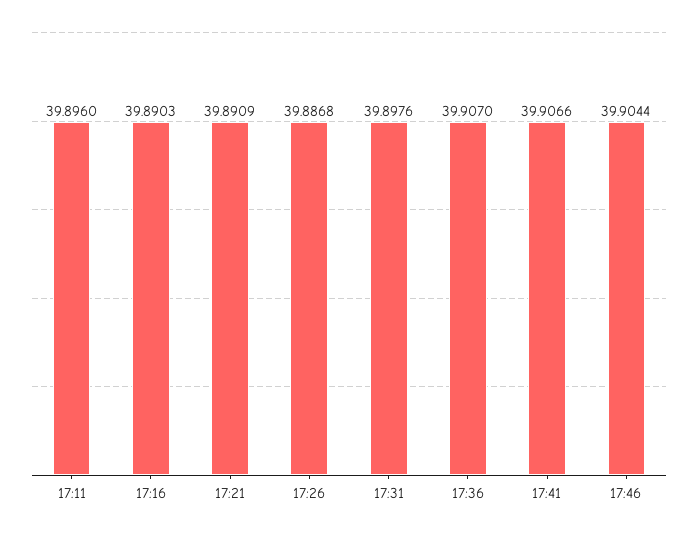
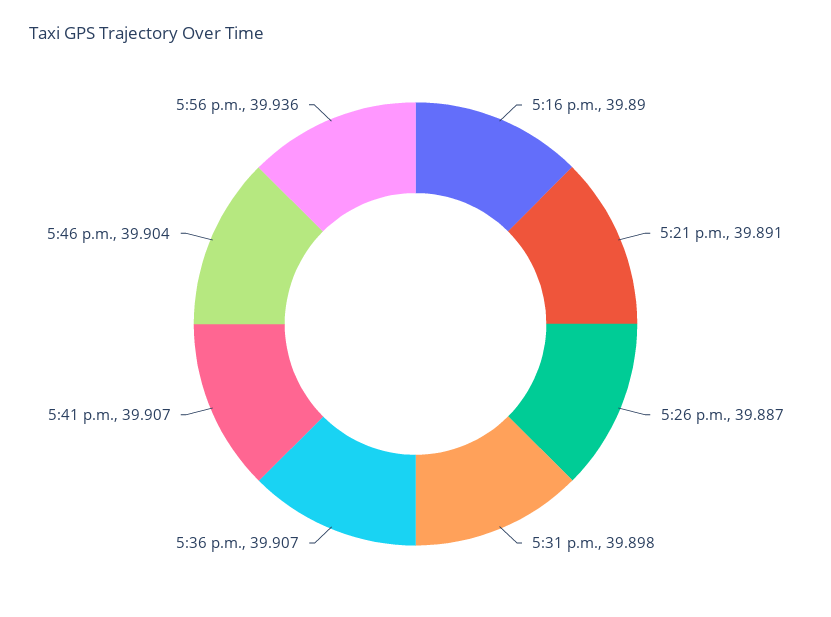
17:11: 39.896 -> none
5:56 p.m.: none -> 39.936

